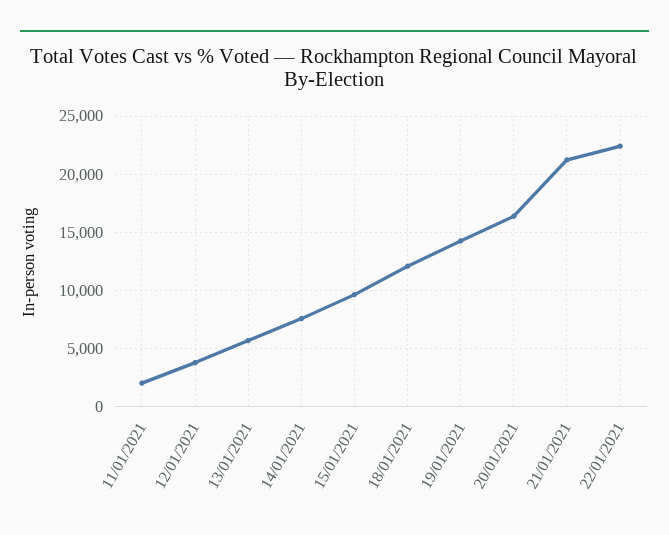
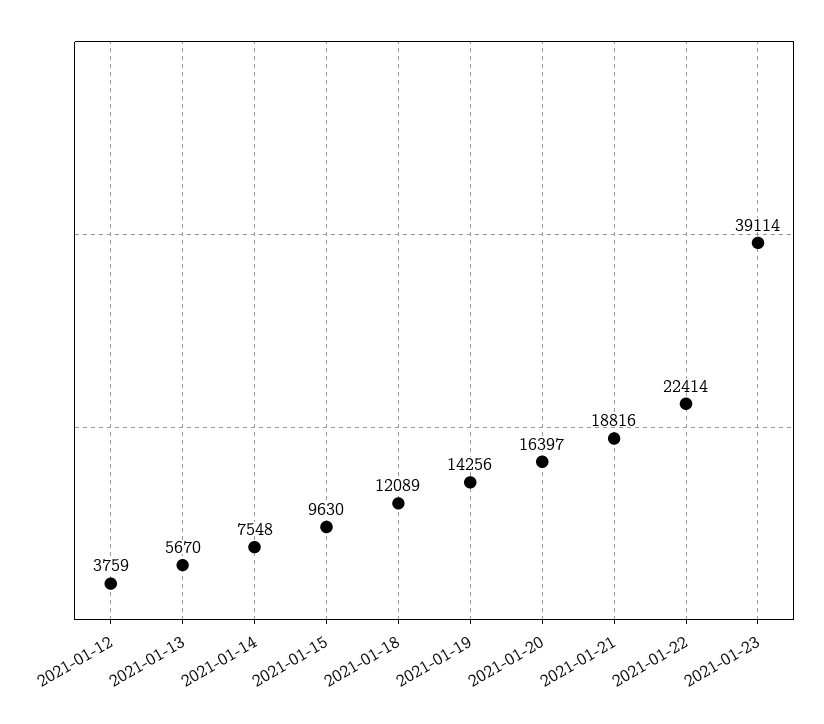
11/01/2021: 2000 -> none
21/01/2021: 21000 -> 18816
2021-01-23: none -> 39114

